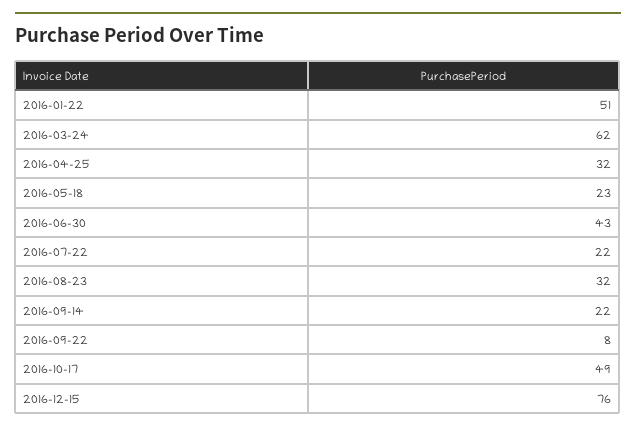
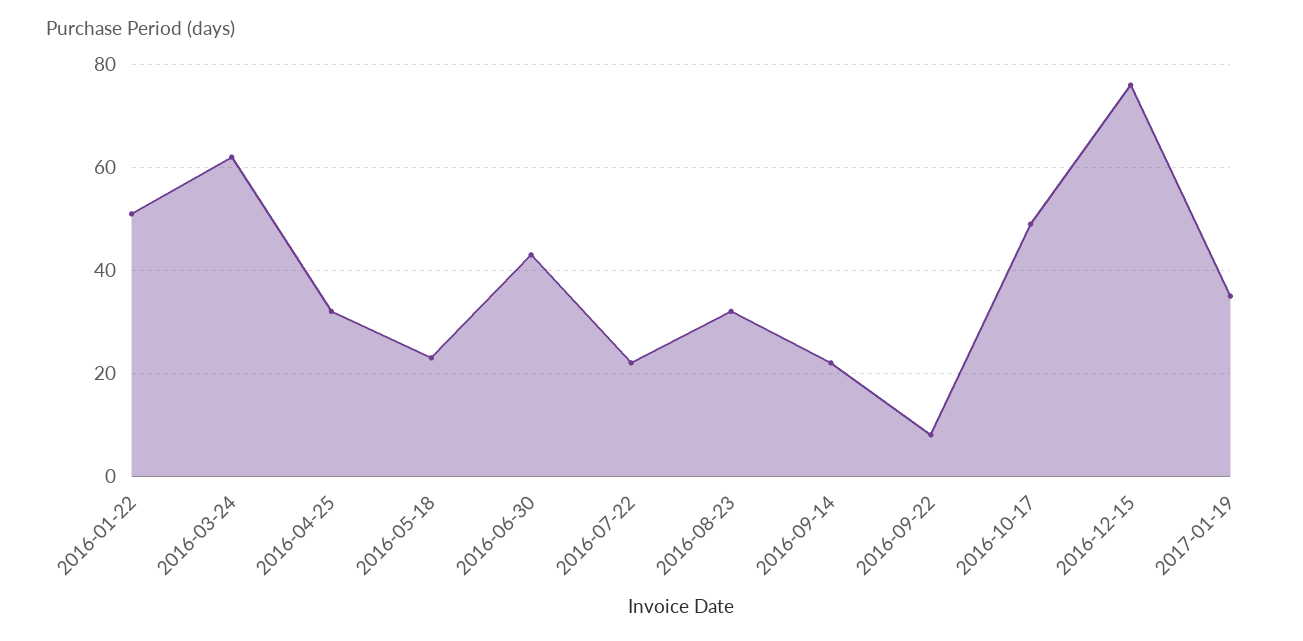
2017-01-19: none -> 35

